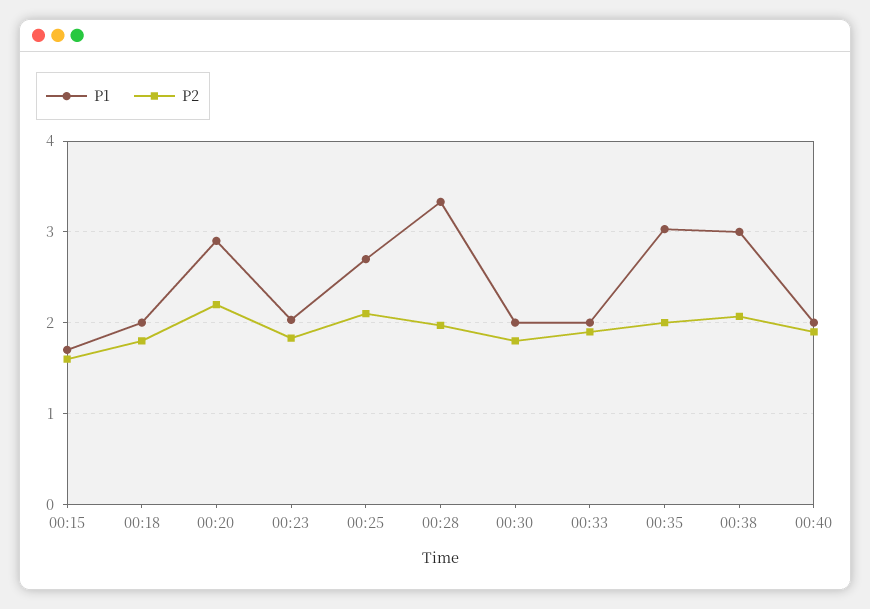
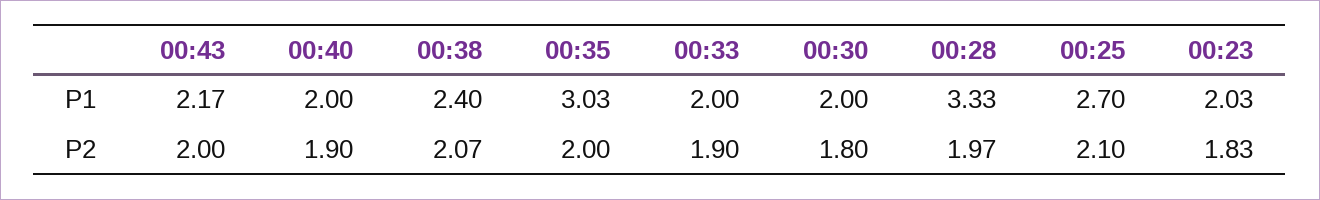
P1, 00:15: 1.7 -> none
P2, 00:15: 1.6 -> none
P1, 00:18: 2 -> none
P2, 00:18: 1.8 -> none
P1, 00:20: 2.9 -> none
P2, 00:20: 2.2 -> none
P1, 00:38: 3 -> 2.4
P1, 00:43: none -> 2.17
P2, 00:43: none -> 2

